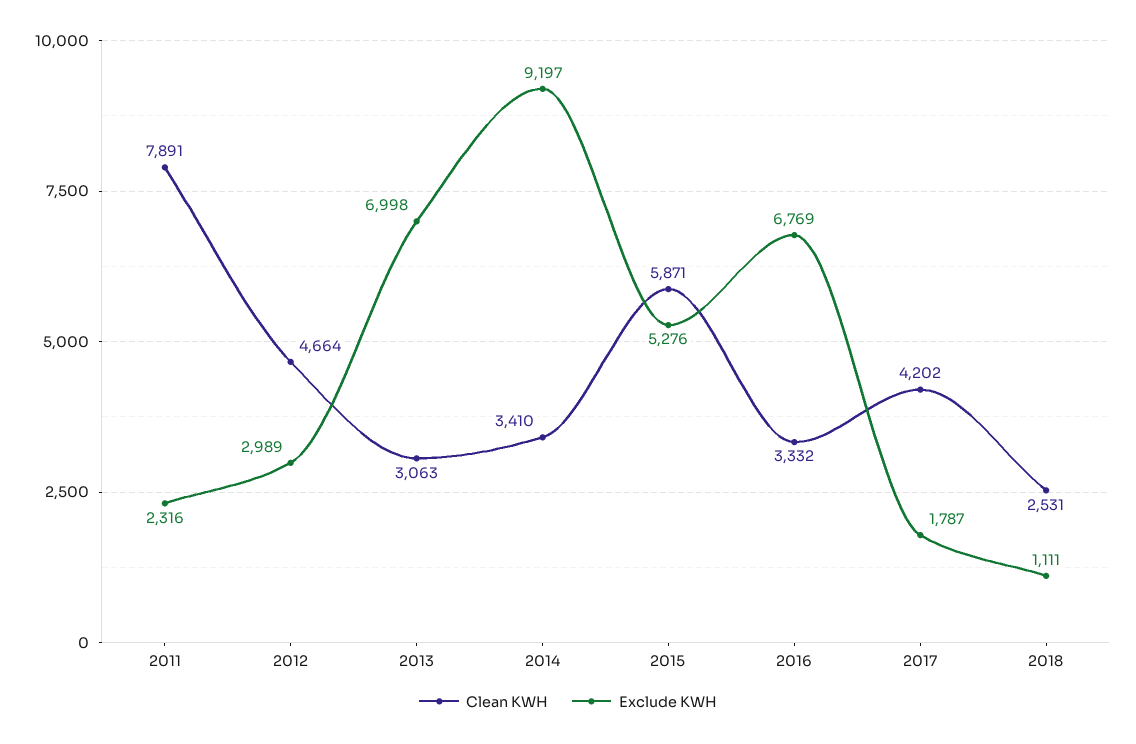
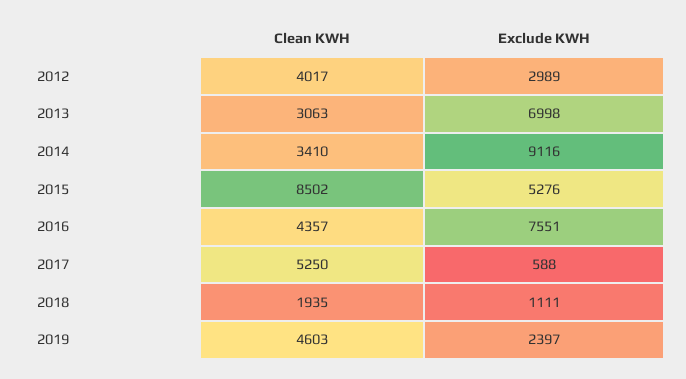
Clean KWH, 2011: 7891 -> none
Exclude KWH, 2011: 2316 -> none
Clean KWH, 2012: 4664 -> 4017
Exclude KWH, 2014: 9197 -> 9116
Clean KWH, 2015: 5871 -> 8502
Clean KWH, 2016: 3332 -> 4357
Exclude KWH, 2016: 6769 -> 7551
Clean KWH, 2017: 4202 -> 5250
Exclude KWH, 2017: 1787 -> 588
Clean KWH, 2018: 2531 -> 1935
Clean KWH, 2019: none -> 4603
Exclude KWH, 2019: none -> 2397

